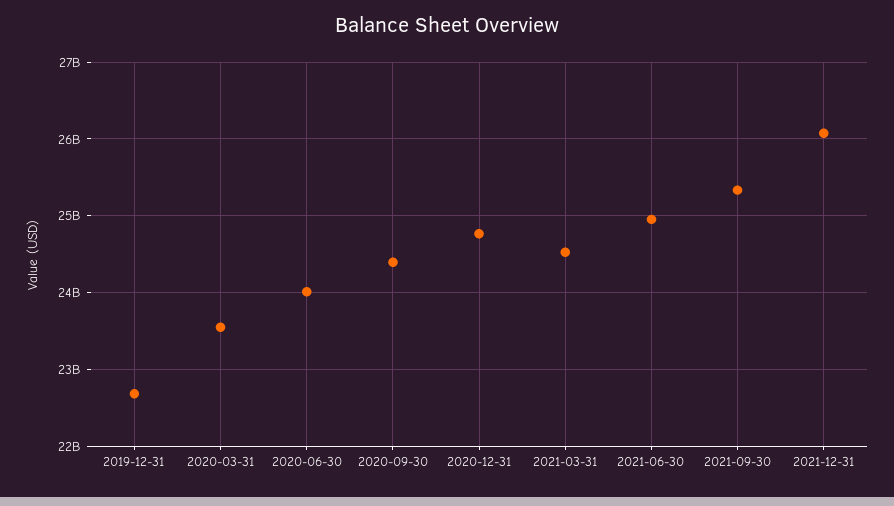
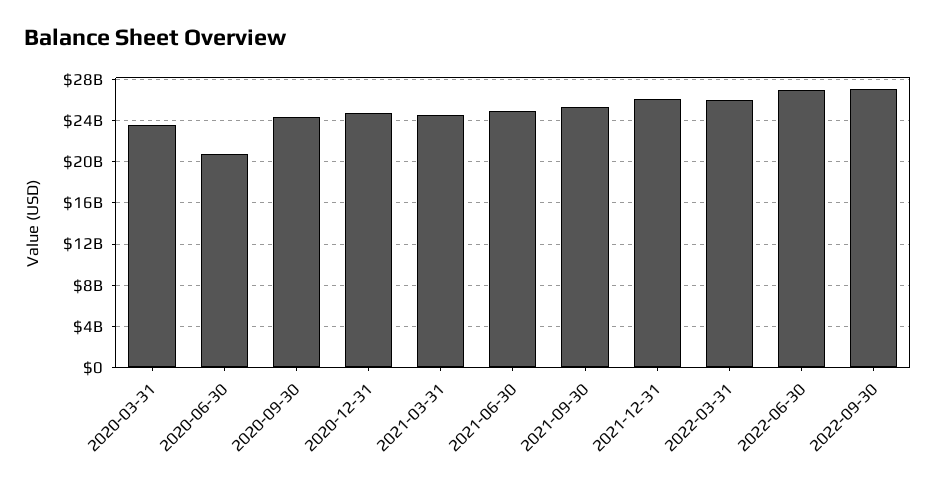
2019-12-31: 22700000000 -> none
2020-06-30: 24000000000 -> 21000000000
2022-03-31: none -> 26000000000
2022-06-30: none -> 27000000000
2022-09-30: none -> 27000000000

